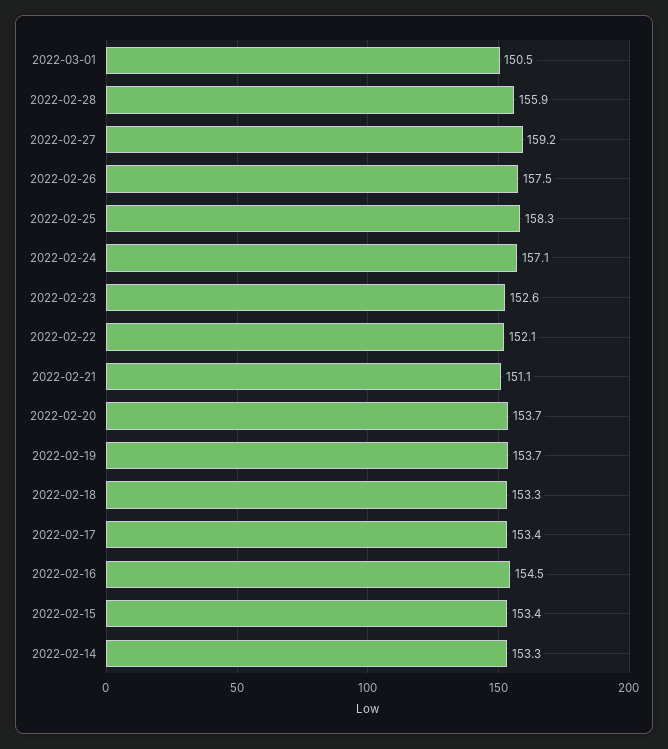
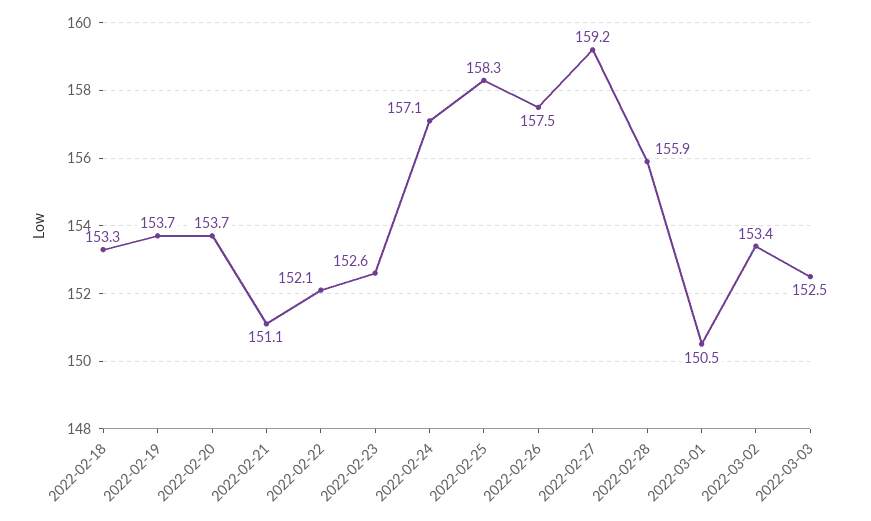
2022-02-17: 153.4 -> none
2022-02-16: 154.5 -> none
2022-02-15: 153.4 -> none
2022-02-14: 153.3 -> none
2022-03-02: none -> 153.4
2022-03-03: none -> 152.5

